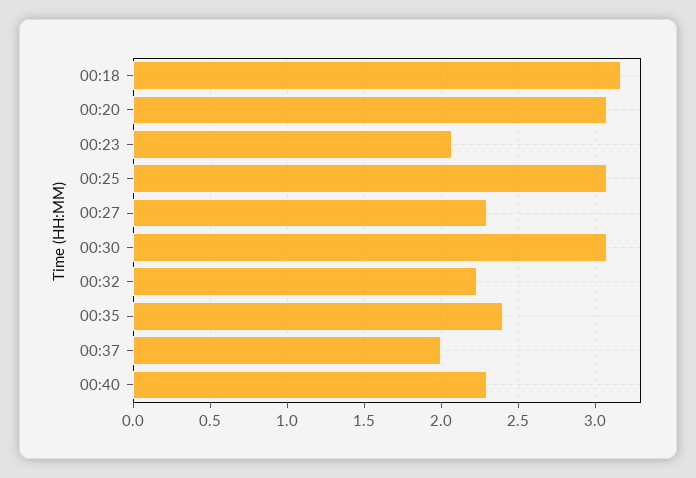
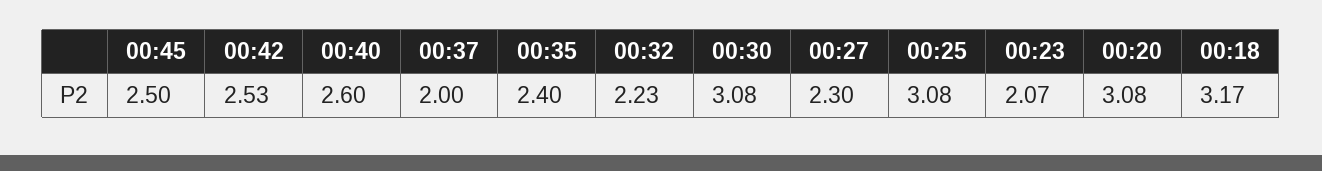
00:40: 2.3 -> 2.6
00:45: none -> 2.5
00:42: none -> 2.53

